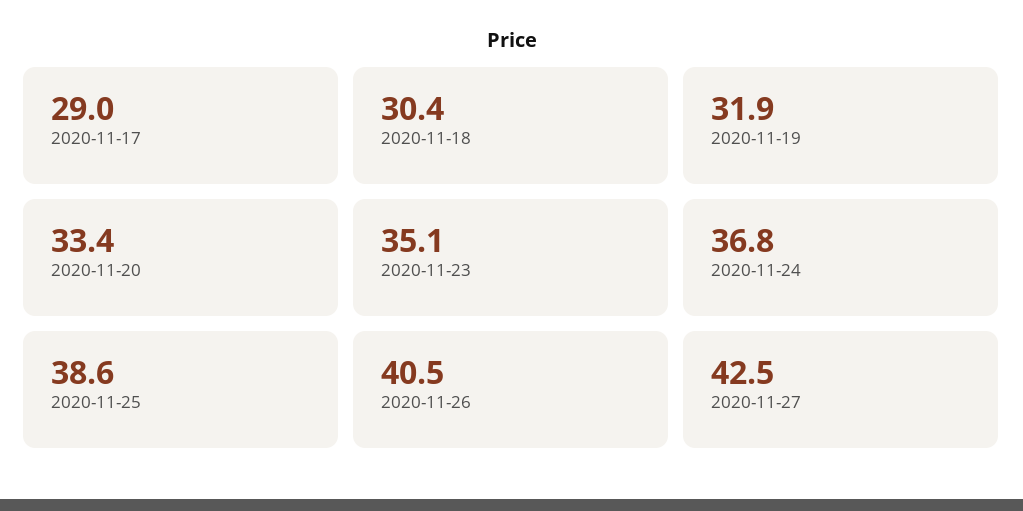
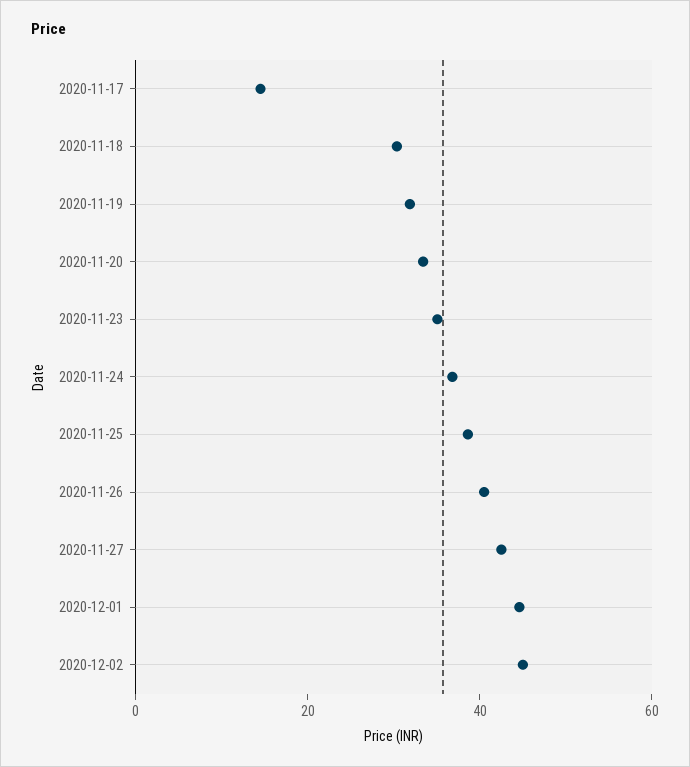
2020-11-17: 29 -> 15
2020-12-01: none -> 45
2020-12-02: none -> 45

